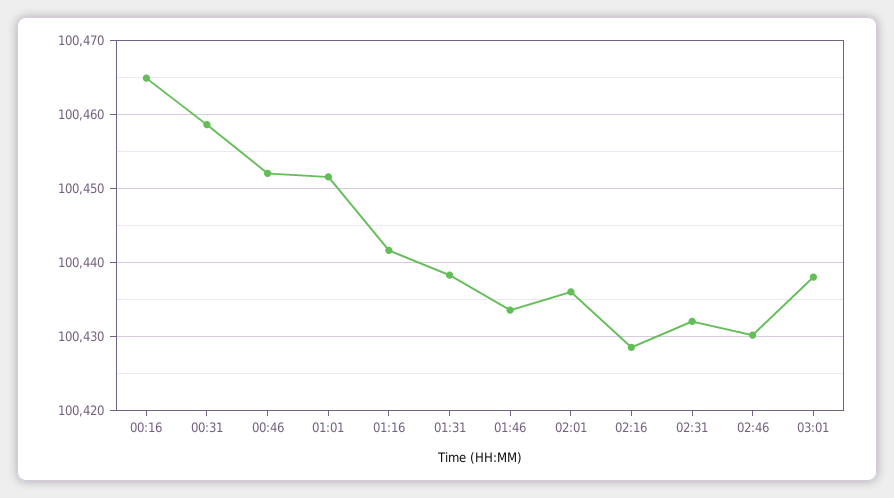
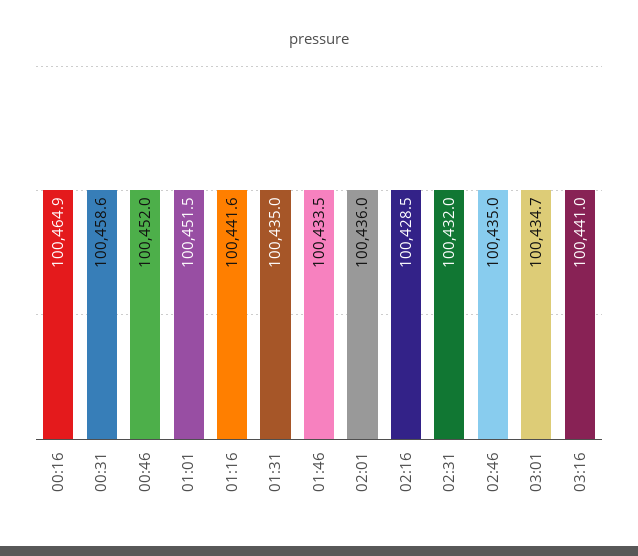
01:31: 100438 -> 100435
02:46: 100430 -> 100435
03:01: 100438 -> 100434.7
03:16: none -> 100441

